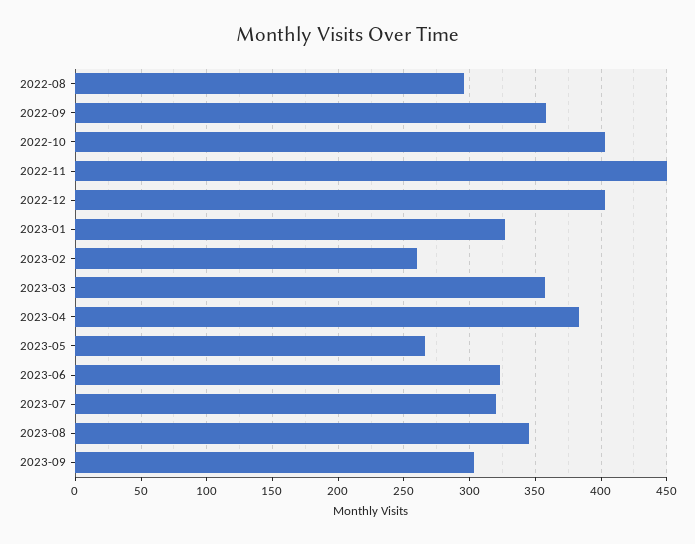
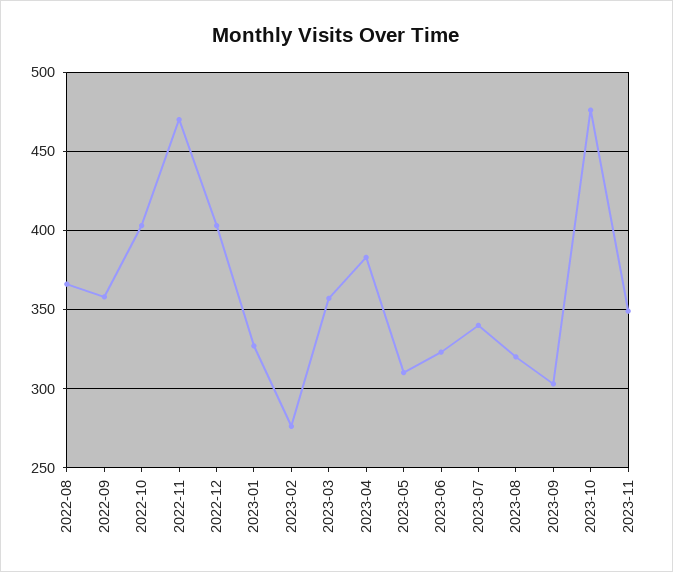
2022-08: 295 -> 365
2022-11: 450 -> 470
2023-02: 260 -> 275
2023-05: 265 -> 310
2023-07: 320 -> 340
2023-08: 345 -> 320
2023-10: none -> 475
2023-11: none -> 350

